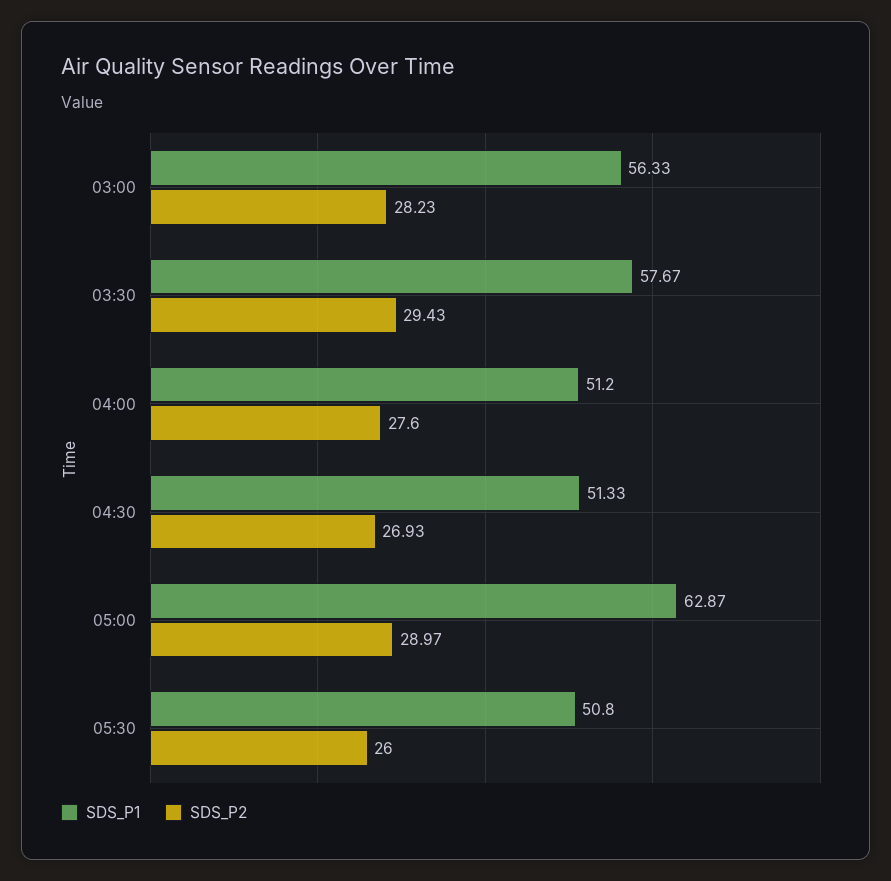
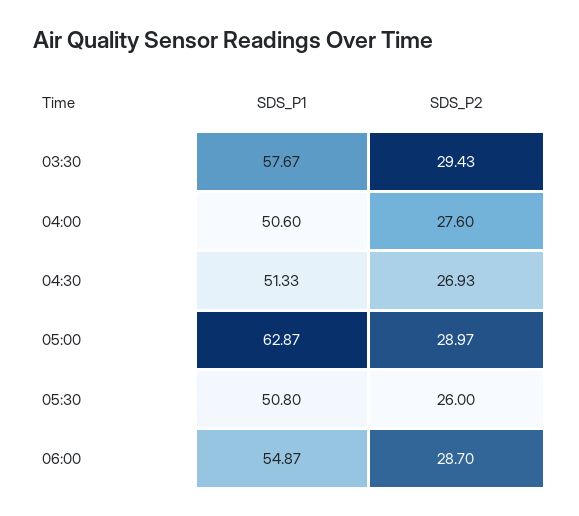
SDS_P1, 03:00: 56.33 -> none
SDS_P2, 03:00: 28.23 -> none
SDS_P1, 04:00: 51.2 -> 50.6
SDS_P1, 06:00: none -> 54.87
SDS_P2, 06:00: none -> 28.7

